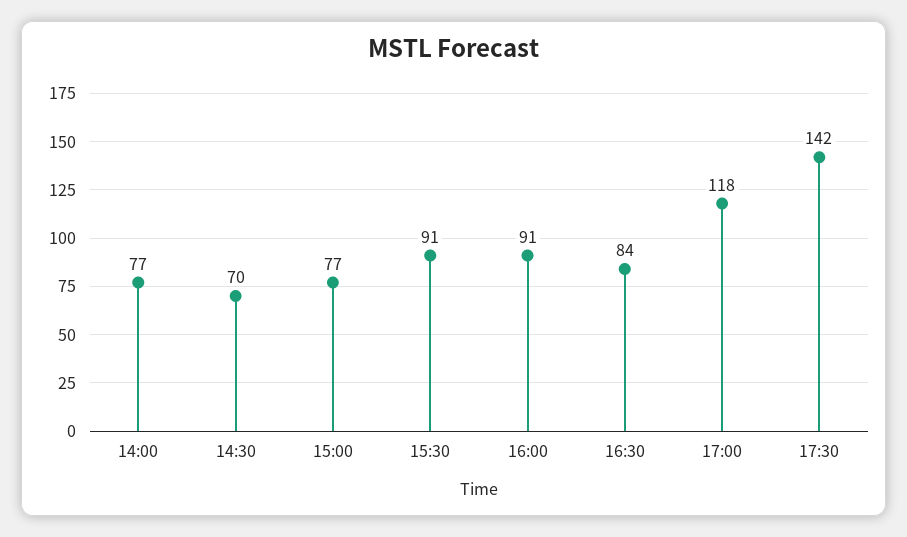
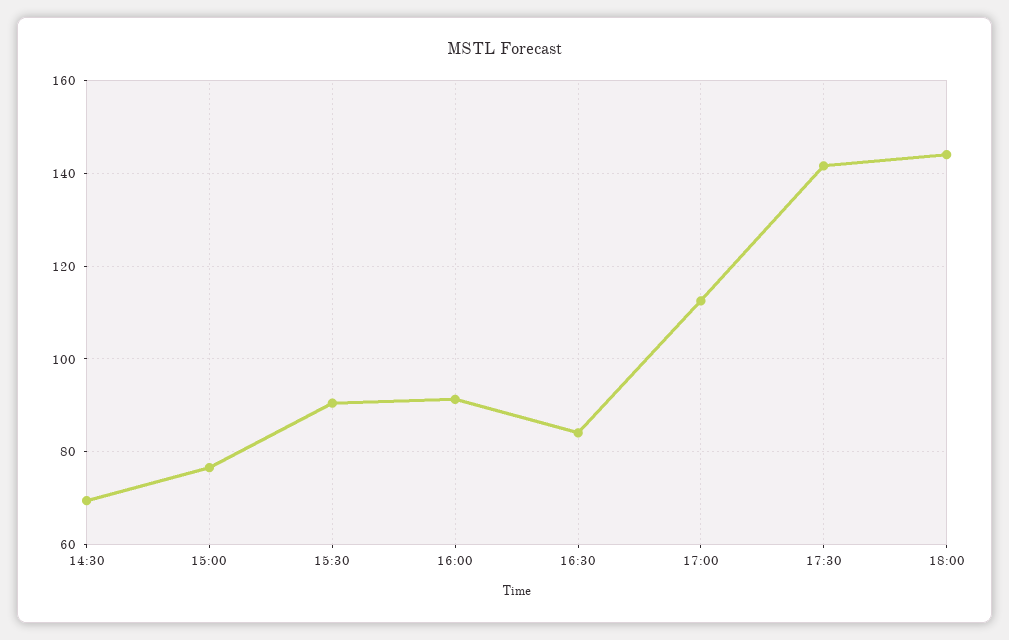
14:00: 77 -> none
17:00: 118 -> 112
18:00: none -> 144

